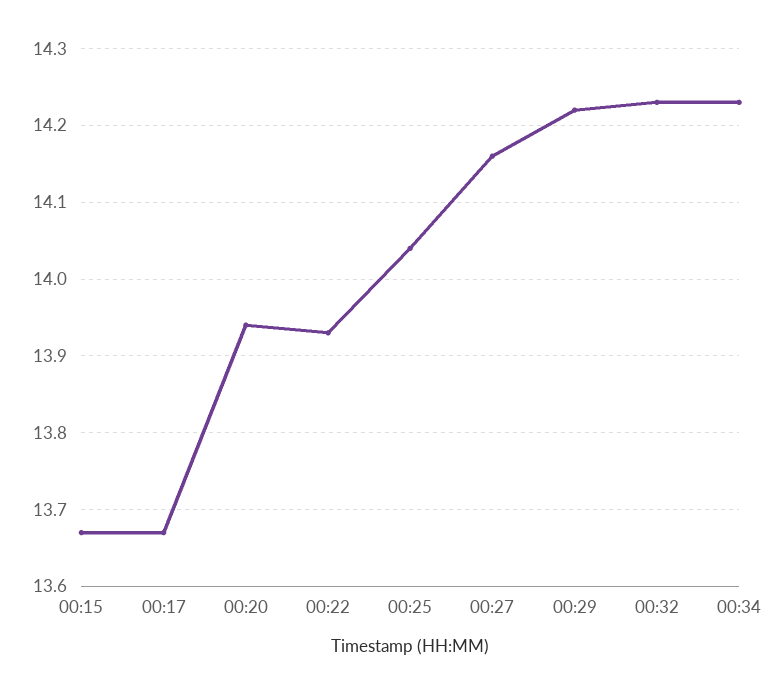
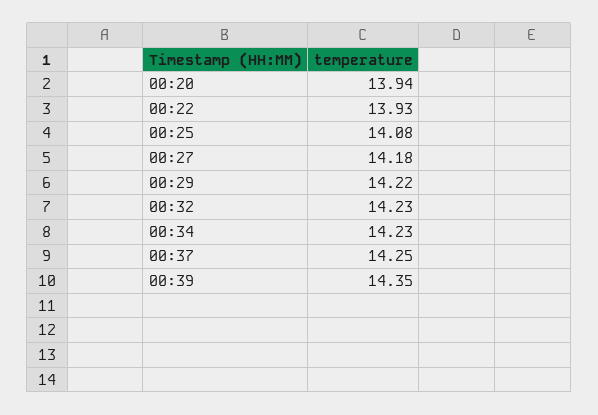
00:15: 13.67 -> none
00:17: 13.67 -> none
00:25: 14.04 -> 14.08
00:27: 14.16 -> 14.18
00:37: none -> 14.25
00:39: none -> 14.35

